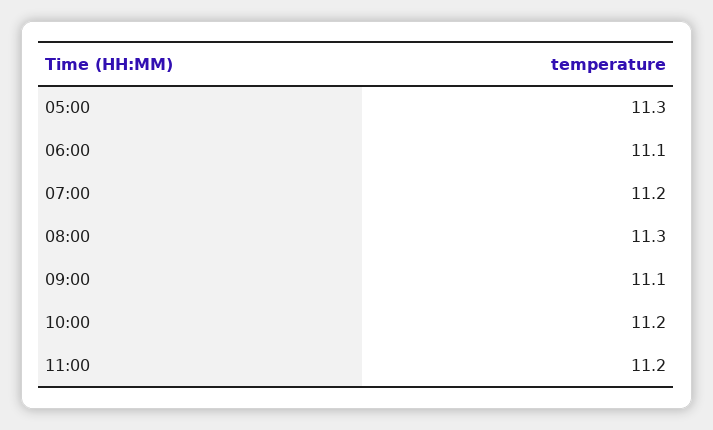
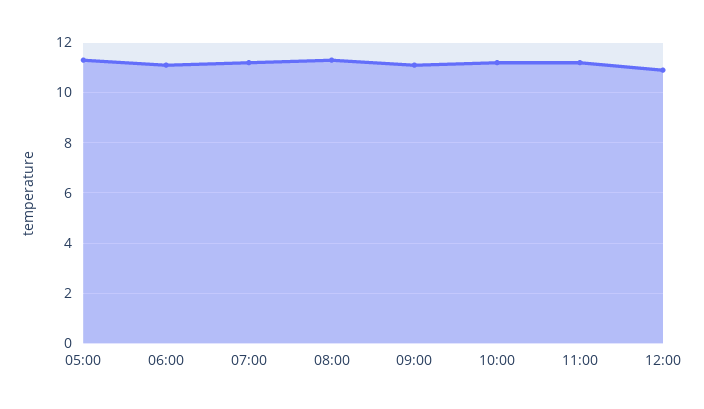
12:00: none -> 11

